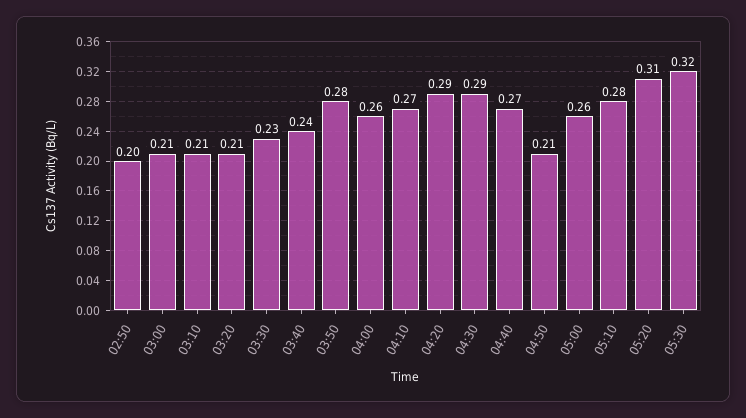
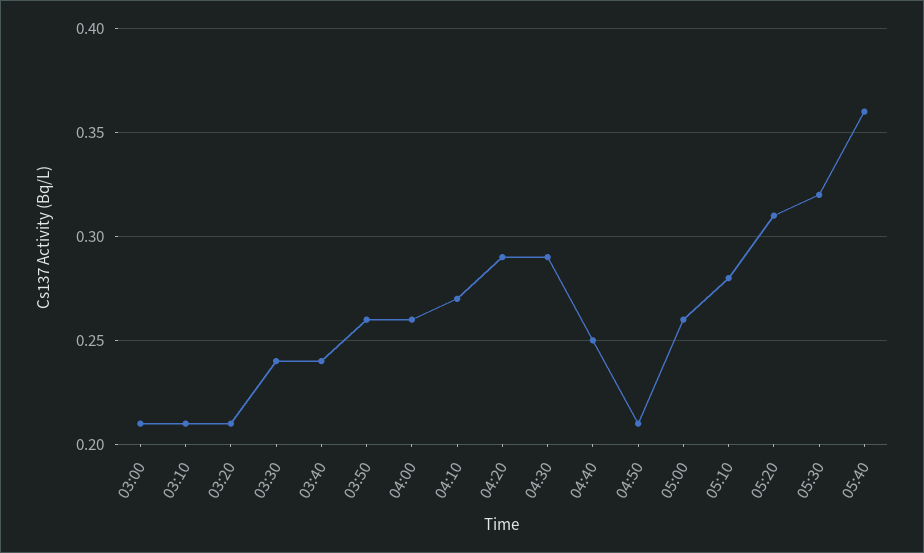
02:50: 0.2 -> none
03:30: 0.23 -> 0.24
03:50: 0.28 -> 0.26
04:40: 0.27 -> 0.25
05:40: none -> 0.36

